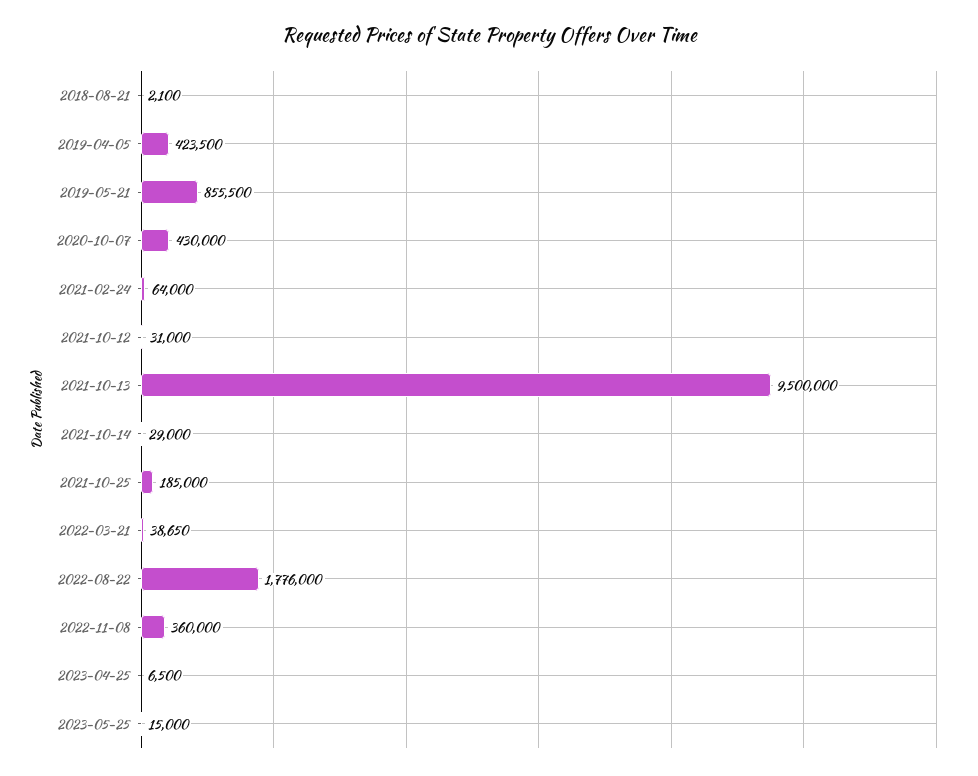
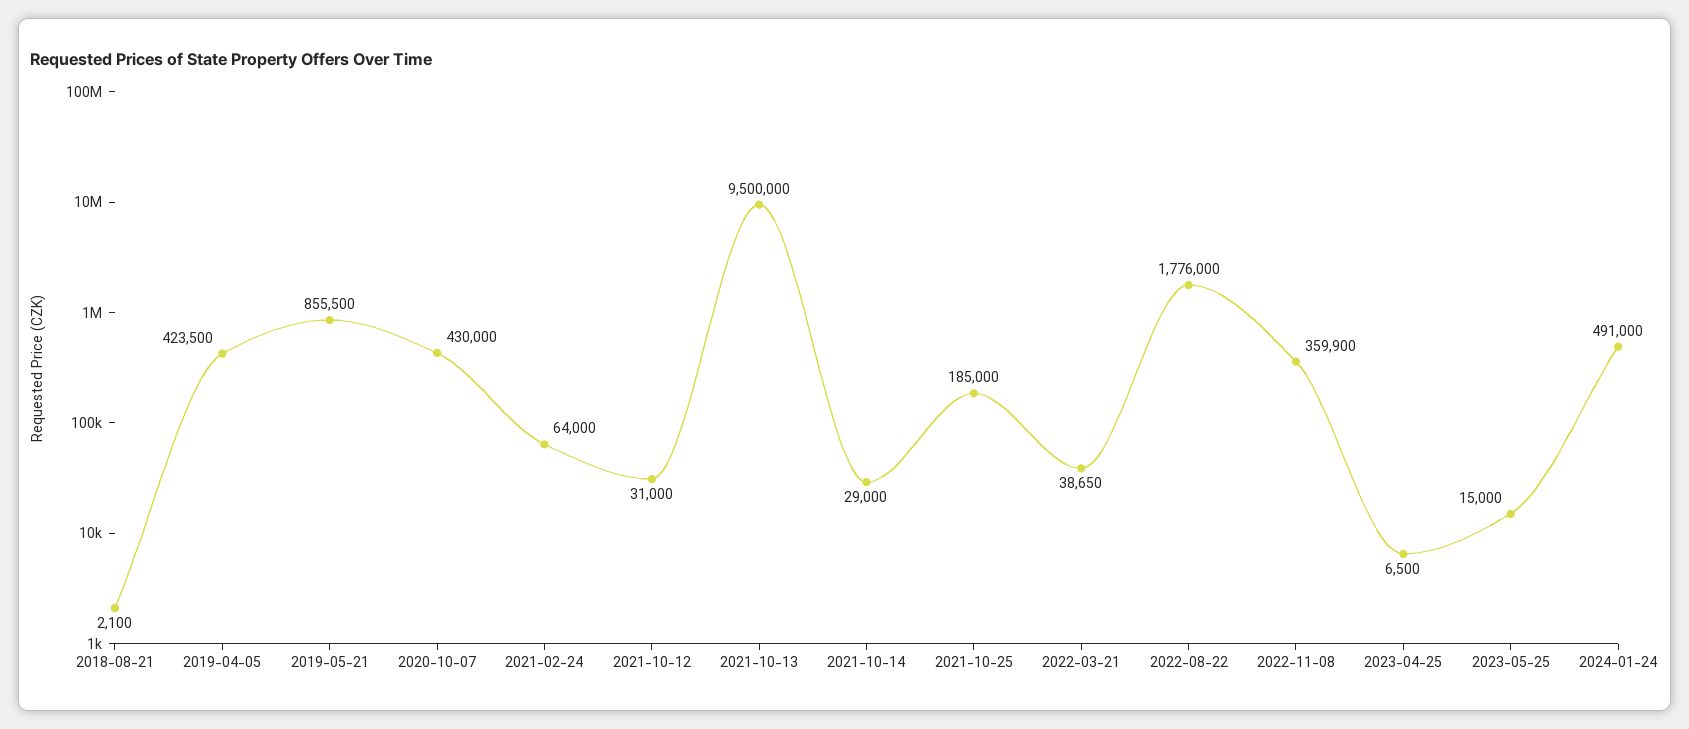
2022-11-08: 360000 -> 359900
2024-01-24: none -> 491000

